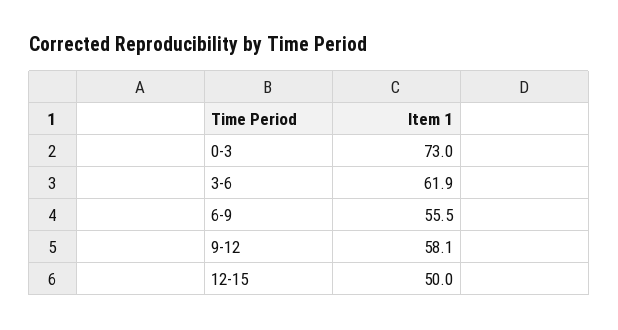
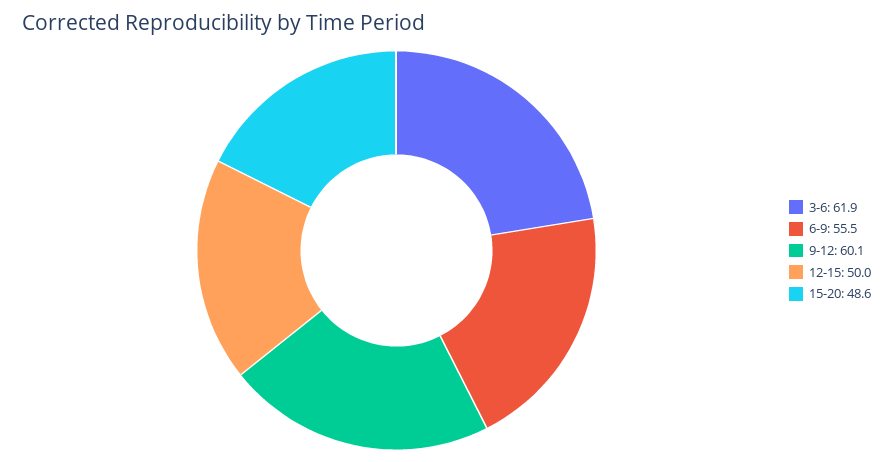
0-3: 73 -> none
9-12: 58.1 -> 60.1
15-20: none -> 48.6

